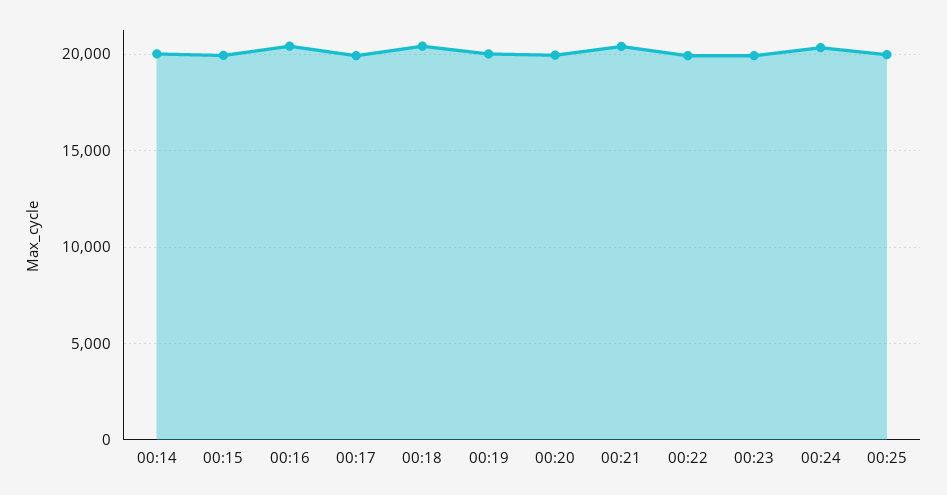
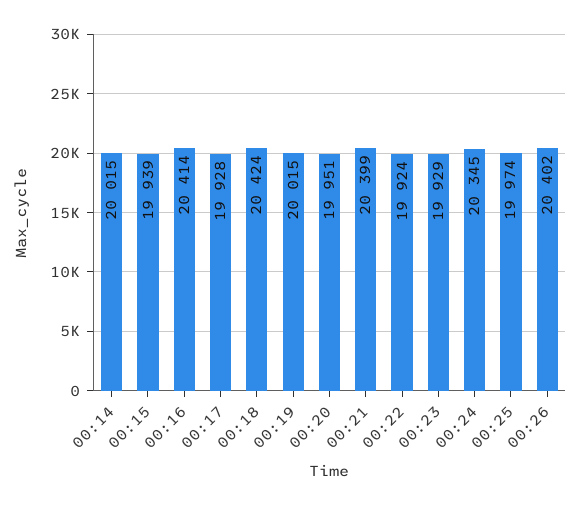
00:26: none -> 20402

